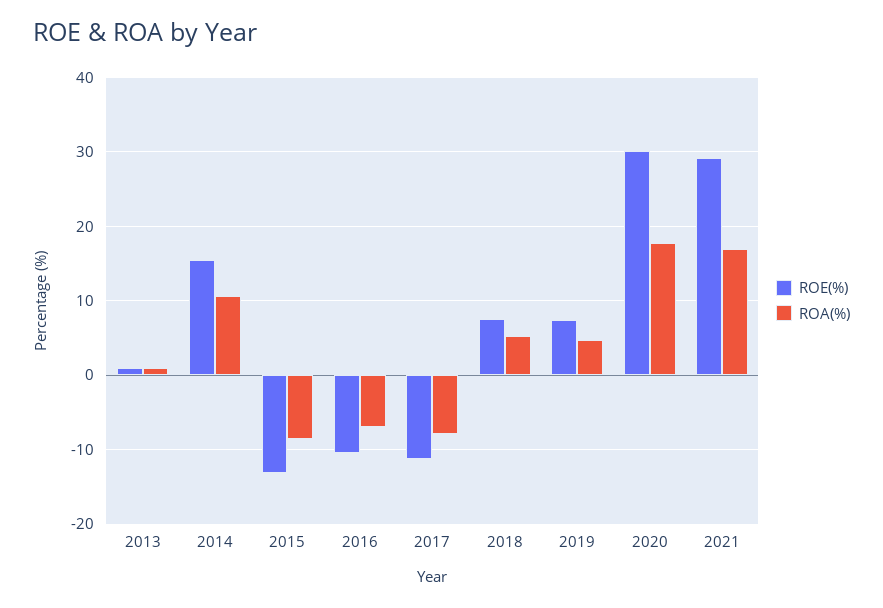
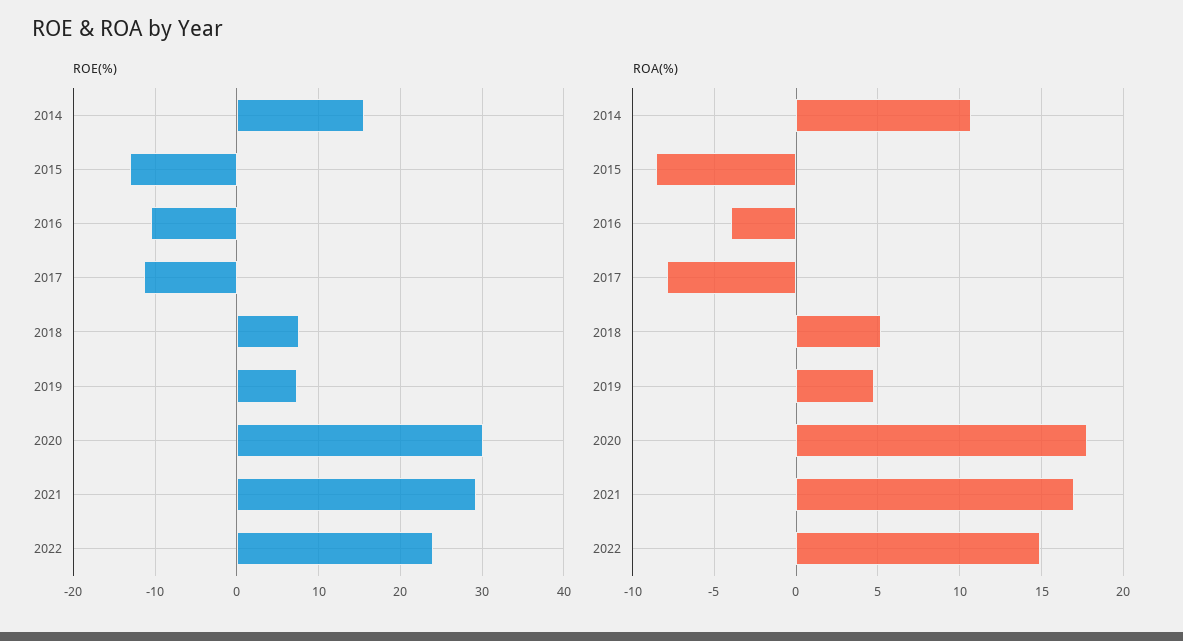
ROE(%), 2013: 1 -> none
ROA(%), 2013: 1 -> none
ROA(%), 2016: -7 -> -4
ROE(%), 2022: none -> 24
ROA(%), 2022: none -> 15

